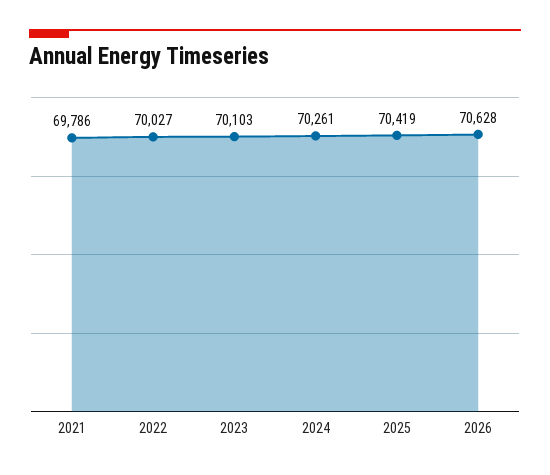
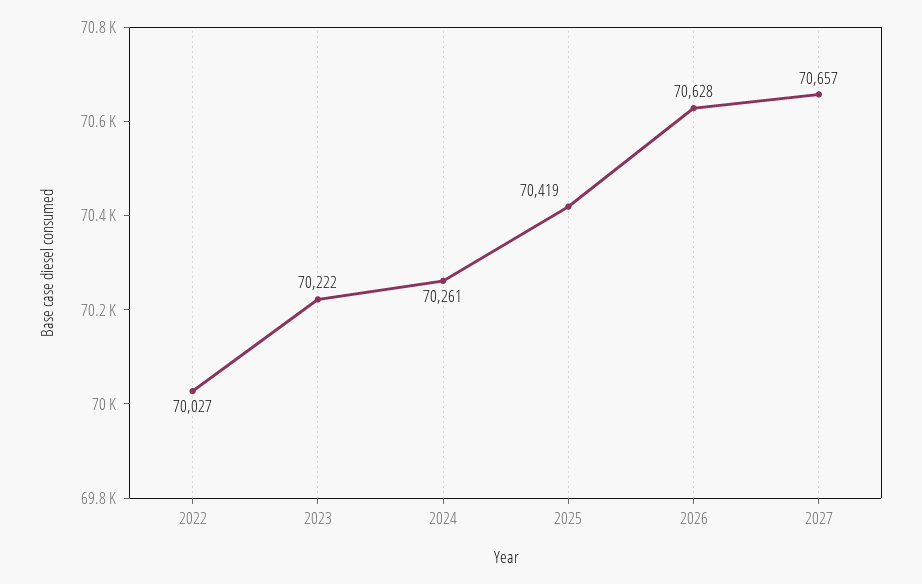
2021: 69786 -> none
2023: 70103 -> 70222
2027: none -> 70657

